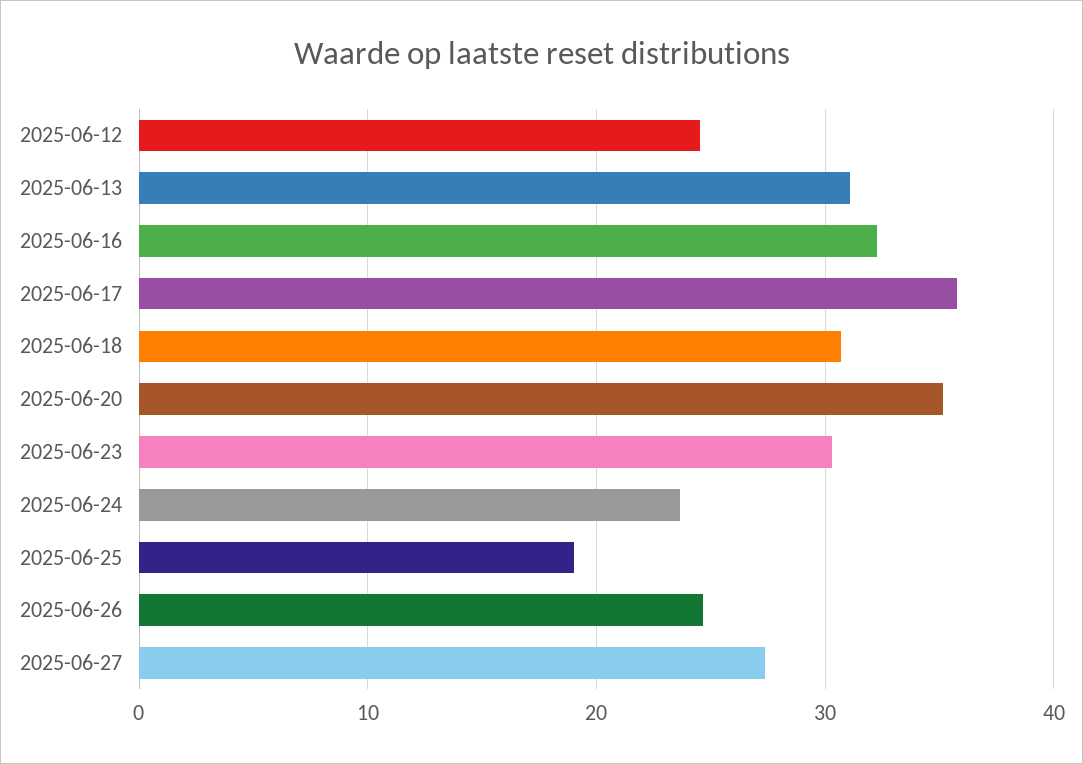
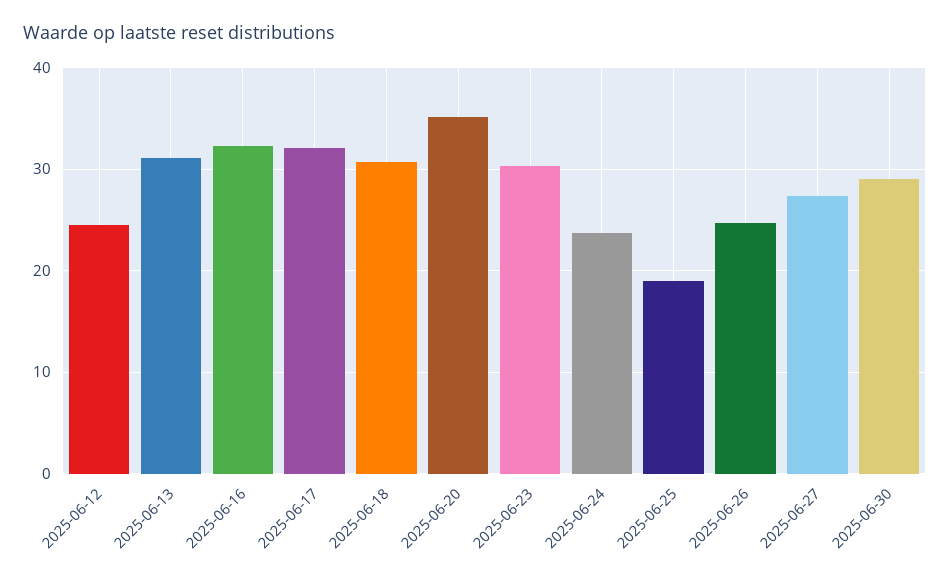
2025-06-17: 36 -> 32
2025-06-30: none -> 29

